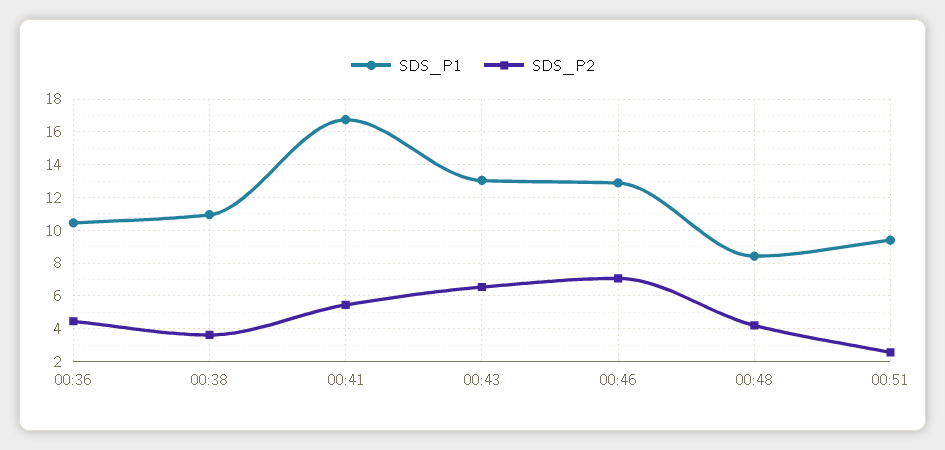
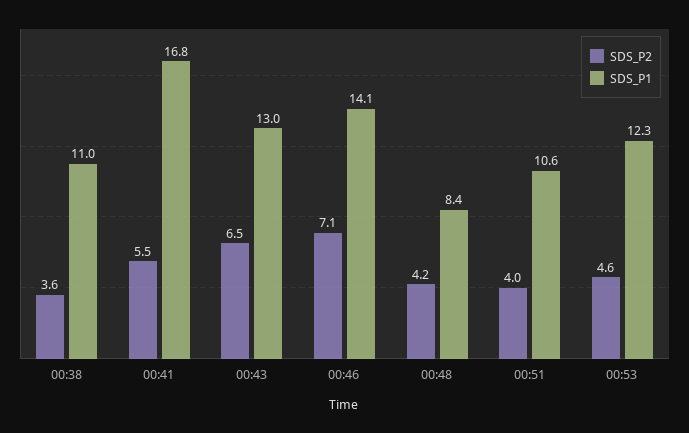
SDS_P1, 00:36: 10.5 -> none
SDS_P2, 00:36: 4.5 -> none
SDS_P1, 00:46: 13 -> 14.1
SDS_P1, 00:51: 9.5 -> 10.6
SDS_P2, 00:51: 2.5 -> 4
SDS_P2, 00:53: none -> 4.6
SDS_P1, 00:53: none -> 12.3

